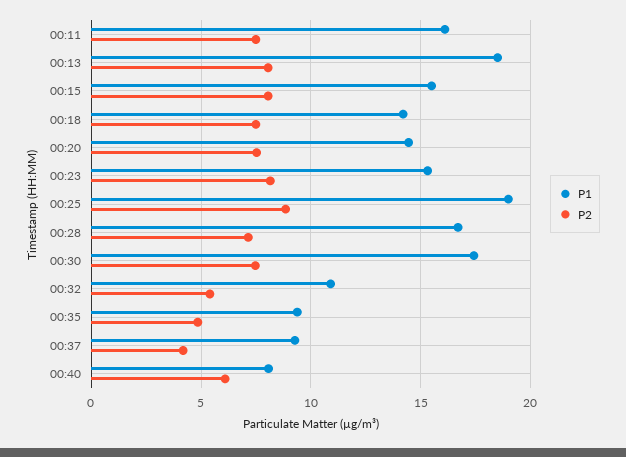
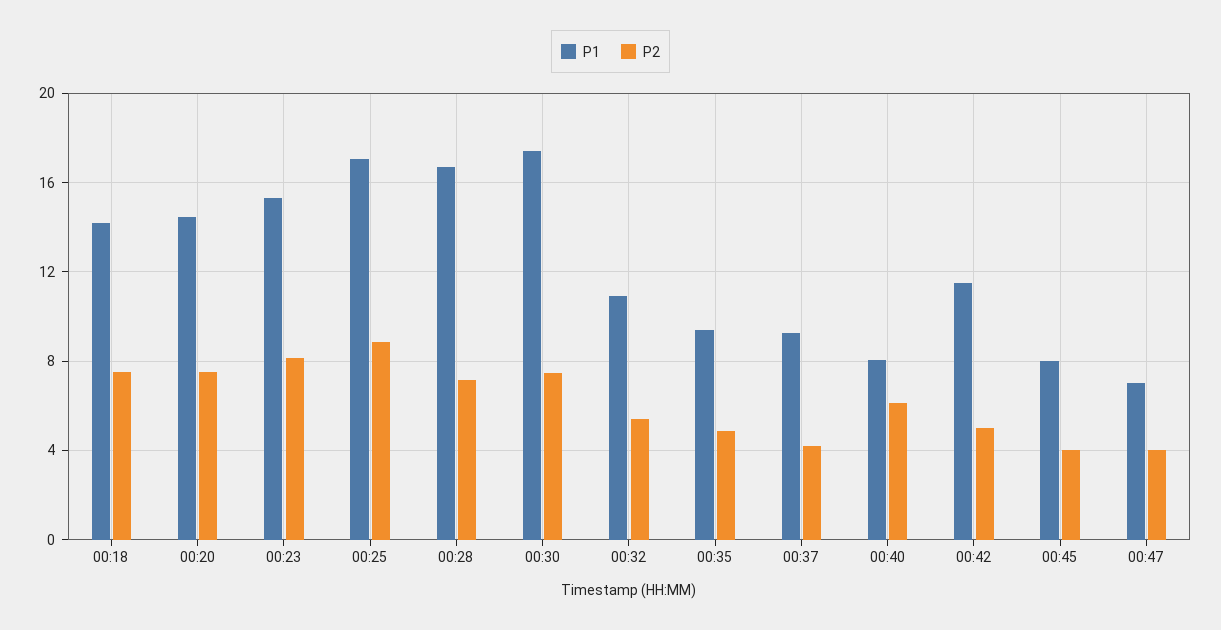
P1, 00:11: 16 -> none
P2, 00:11: 7.5 -> none
P1, 00:13: 18.5 -> none
P2, 00:13: 8 -> none
P1, 00:15: 15.5 -> none
P2, 00:15: 8 -> none
P1, 00:25: 19 -> 17
P1, 00:42: none -> 11.5
P2, 00:42: none -> 5
P1, 00:45: none -> 8
P2, 00:45: none -> 4
P1, 00:47: none -> 7
P2, 00:47: none -> 4

